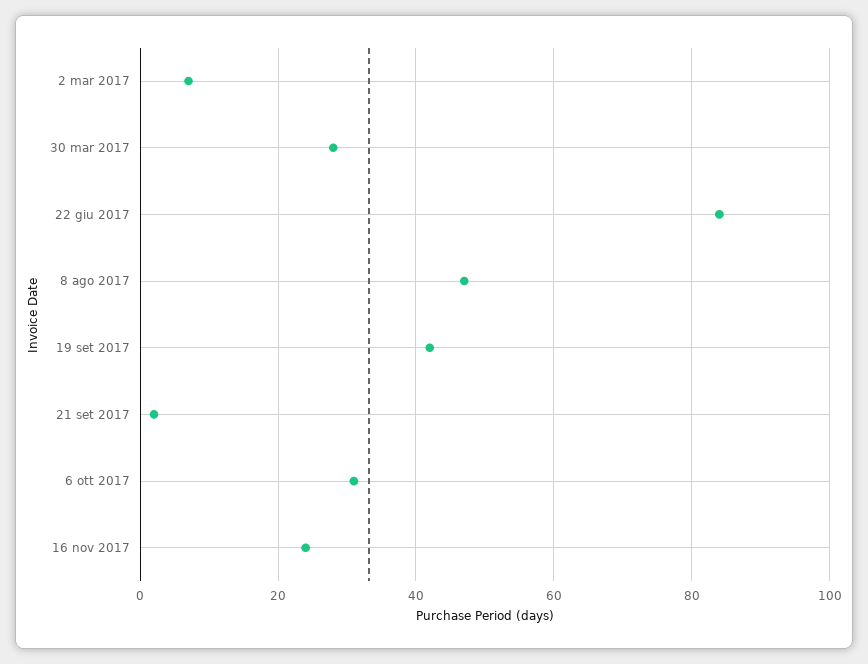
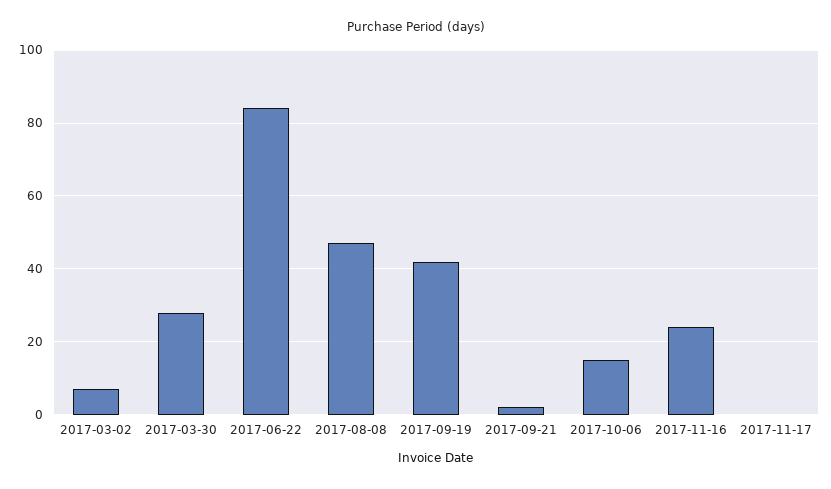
6 ott 2017: 30 -> 15
2017-11-17: none -> 0

